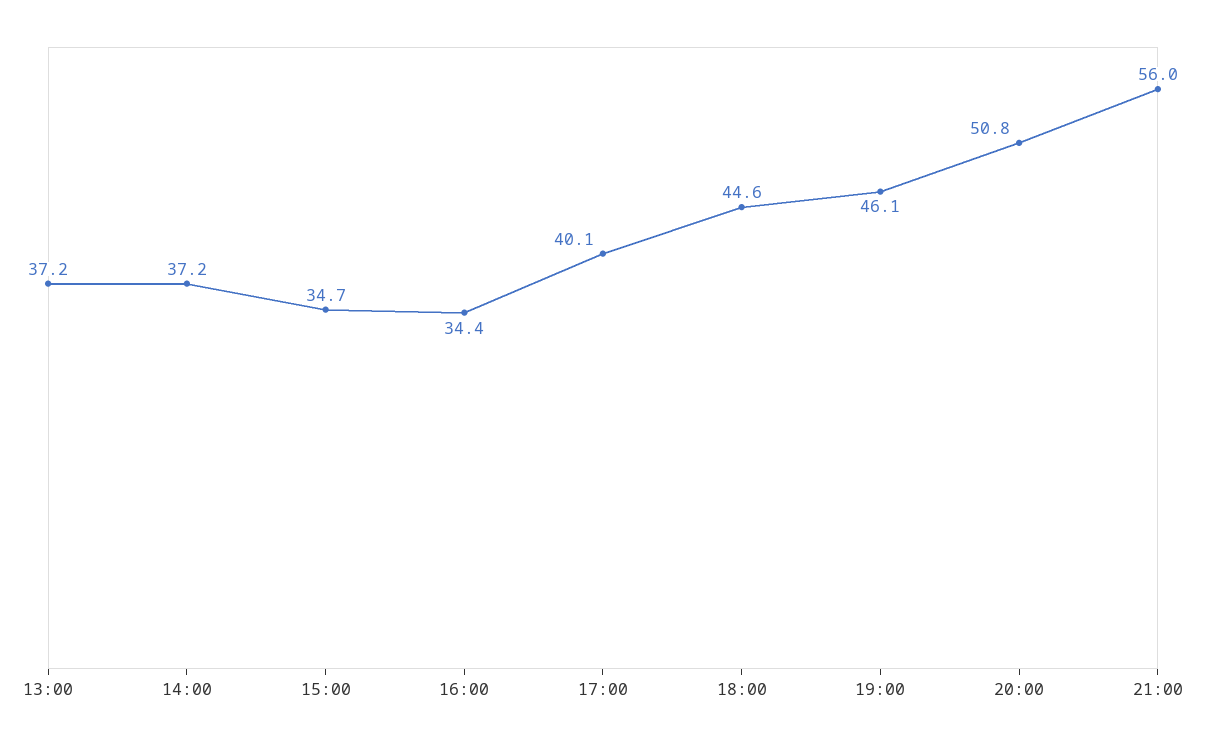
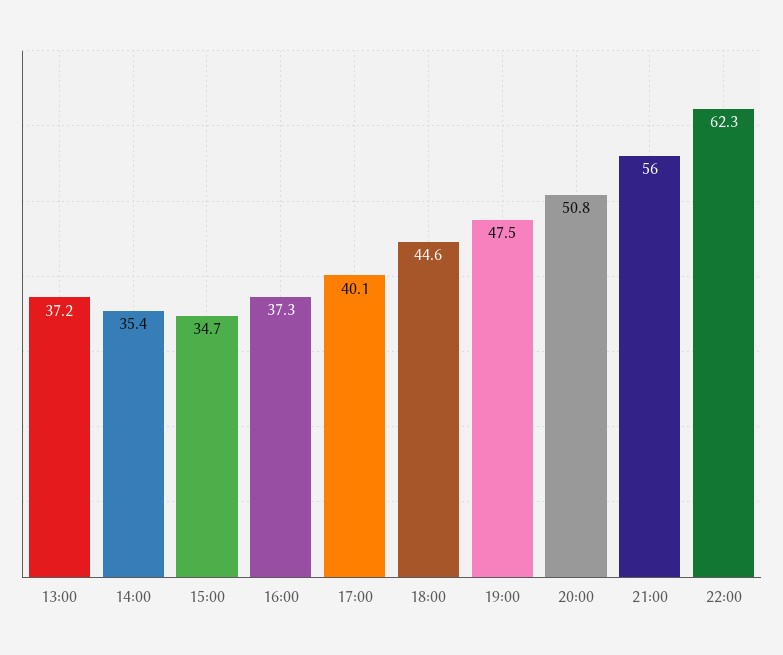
14:00: 37.2 -> 35.4
16:00: 34.4 -> 37.3
19:00: 46.1 -> 47.5
22:00: none -> 62.3

